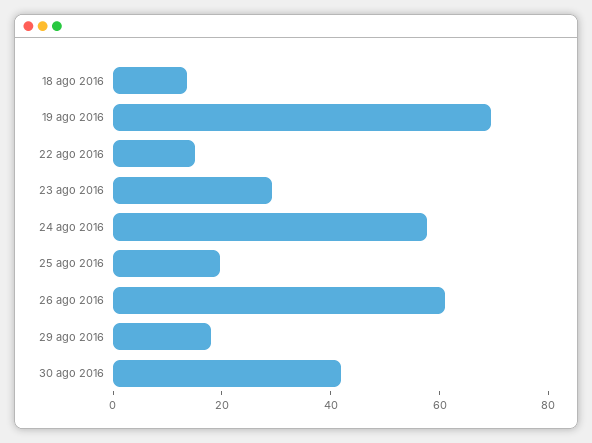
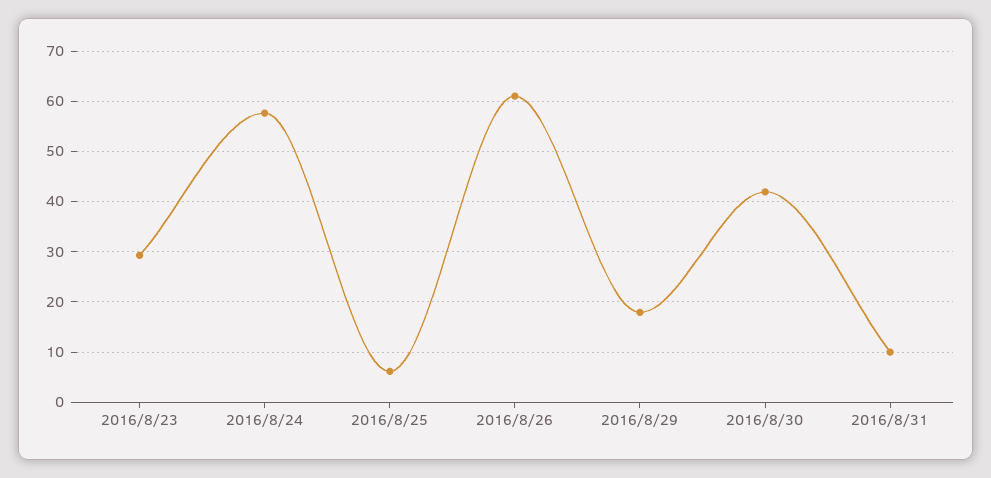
18 ago 2016: 15 -> none
19 ago 2016: 70 -> none
22 ago 2016: 15 -> none
25 ago 2016: 20 -> 6
2016/8/31: none -> 10

